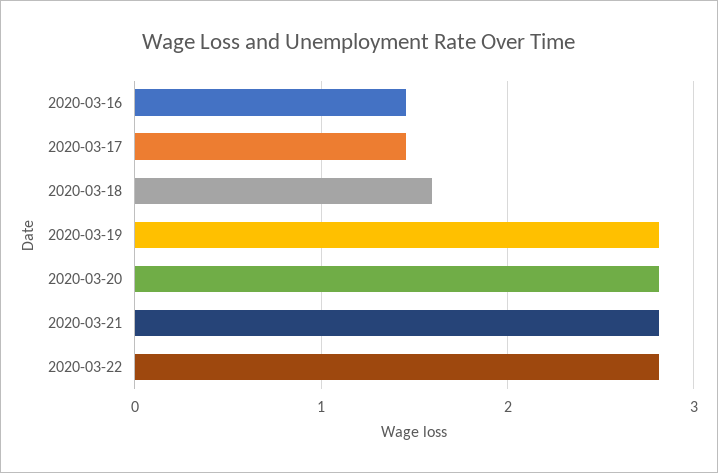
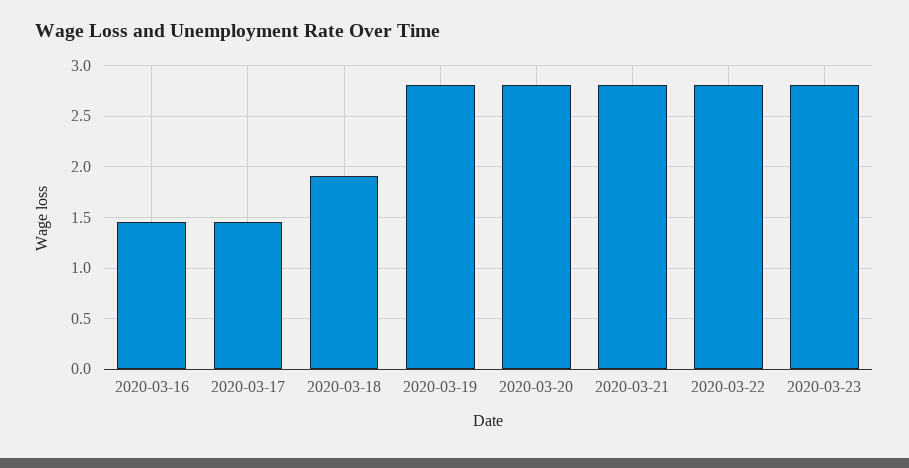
2020-03-18: 1.6 -> 1.9
2020-03-23: none -> 2.8

